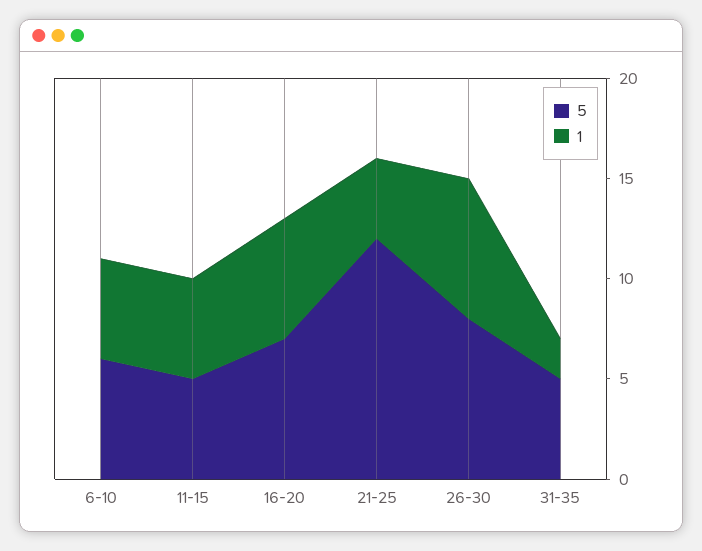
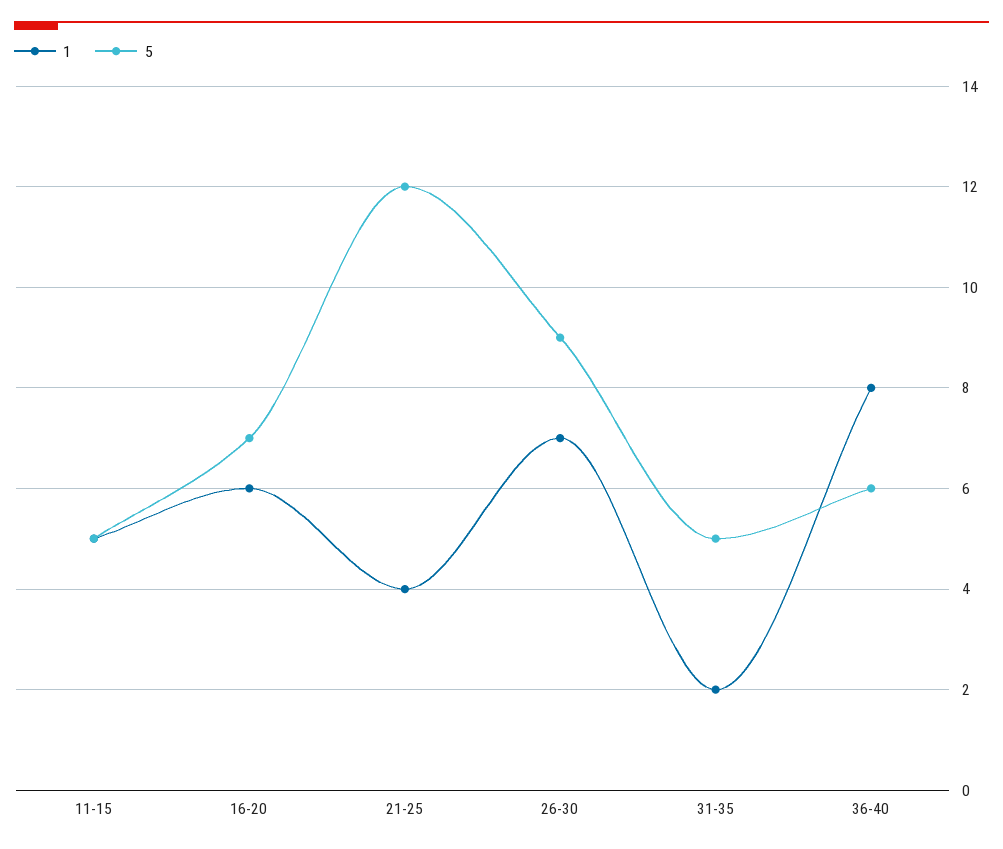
5, 6-10: 6 -> none
1, 6-10: 5 -> none
5, 26-30: 8 -> 9
1, 36-40: none -> 8
5, 36-40: none -> 6

